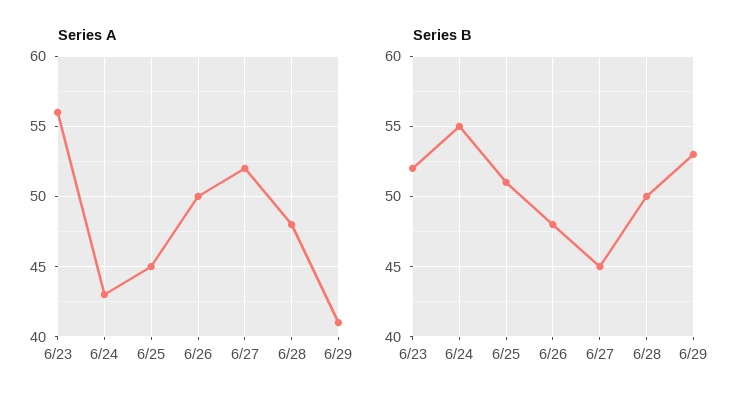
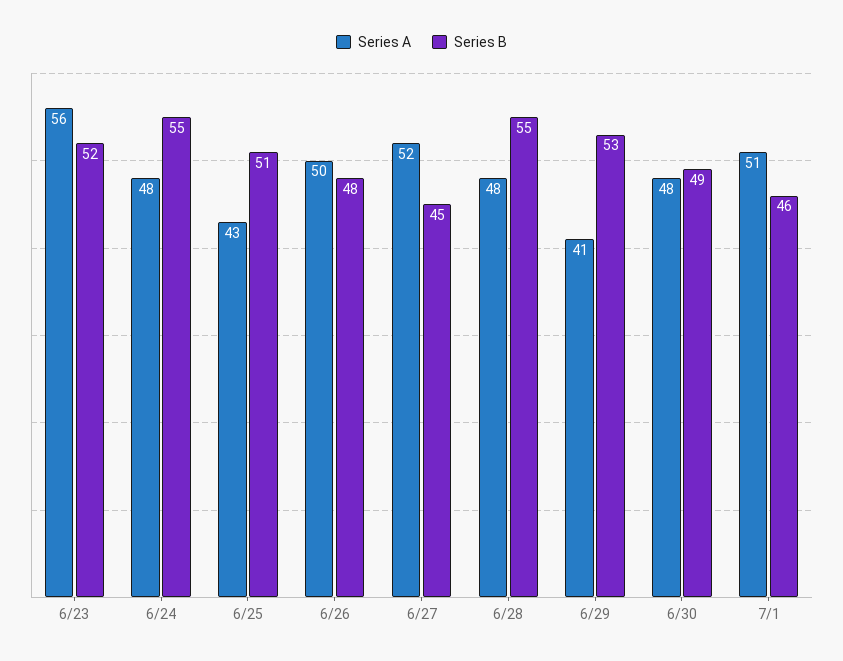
Series A, 6/24: 43 -> 48
Series A, 6/25: 45 -> 43
Series B, 6/28: 50 -> 55
Series A, 6/30: none -> 48
Series B, 6/30: none -> 49
Series A, 7/1: none -> 51
Series B, 7/1: none -> 46

